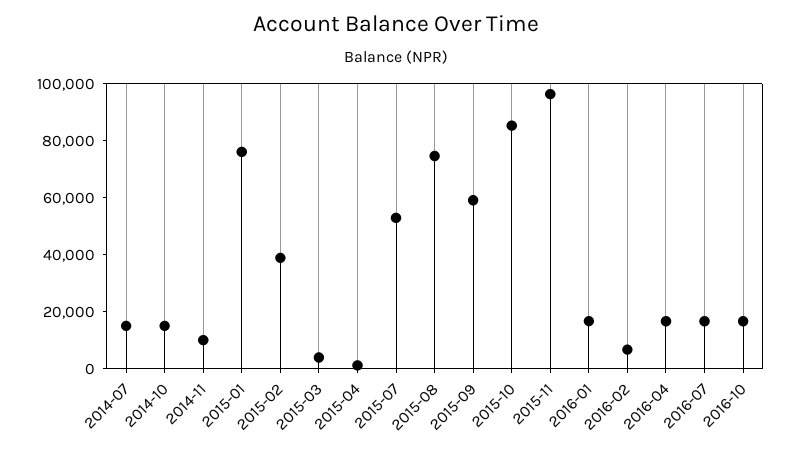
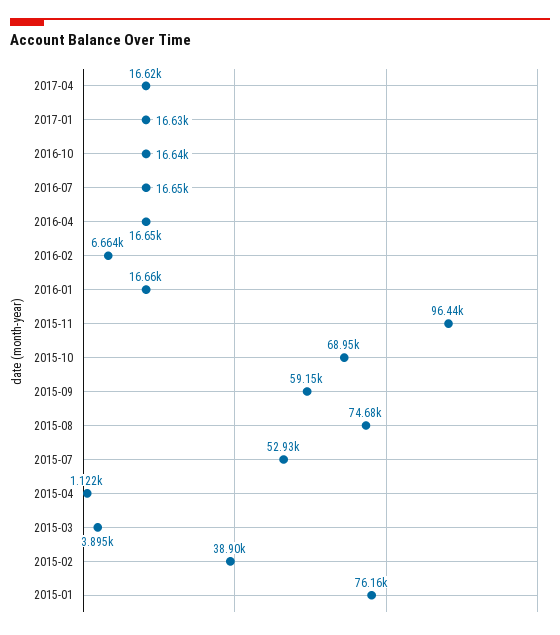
2014-07: 15000 -> none
2014-10: 15000 -> none
2014-11: 10000 -> none
2015-10: 85000 -> 68950
2017-04: none -> 16620
2017-01: none -> 16630

